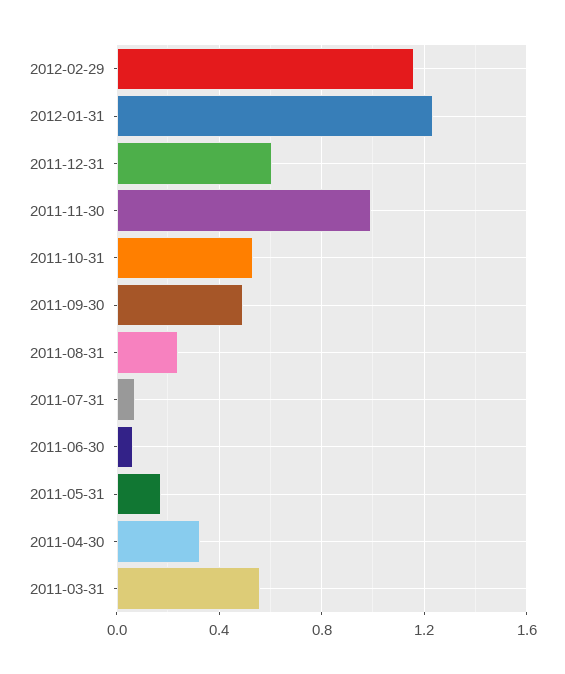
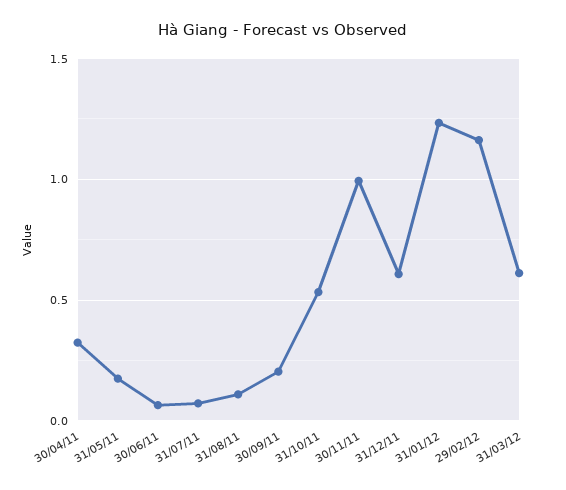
2011-09-30: 0.5 -> 0.2
2011-08-31: 0.25 -> 0.1
2011-03-31: 0.55 -> none
31/03/12: none -> 0.6

